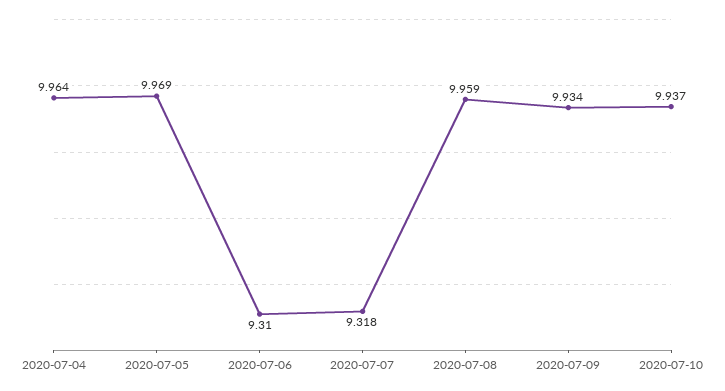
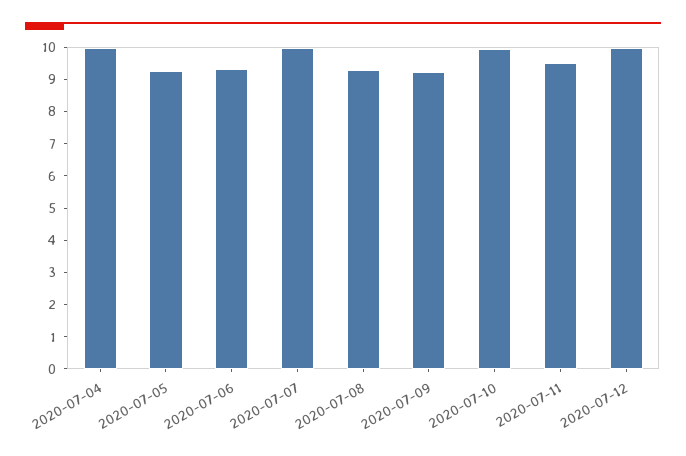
2020-07-05: 9.969 -> 9.25
2020-07-07: 9.318 -> 10
2020-07-08: 9.959 -> 9.25
2020-07-09: 9.934 -> 9.25
2020-07-11: none -> 9.5
2020-07-12: none -> 10

